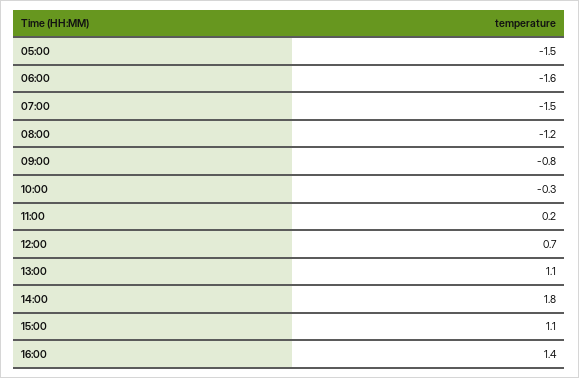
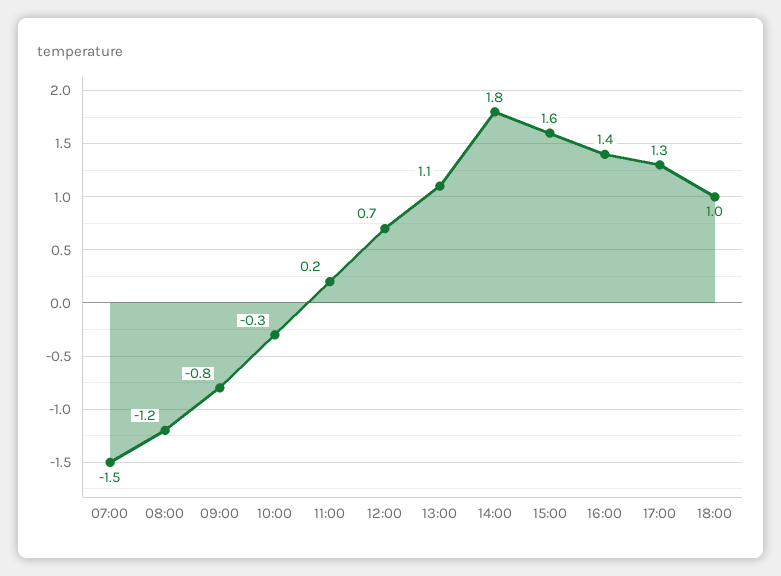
05:00: -1.5 -> none
06:00: -1.6 -> none
15:00: 1.1 -> 1.6
17:00: none -> 1.3
18:00: none -> 1

